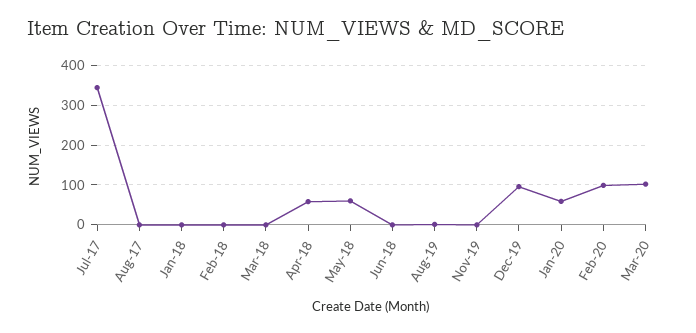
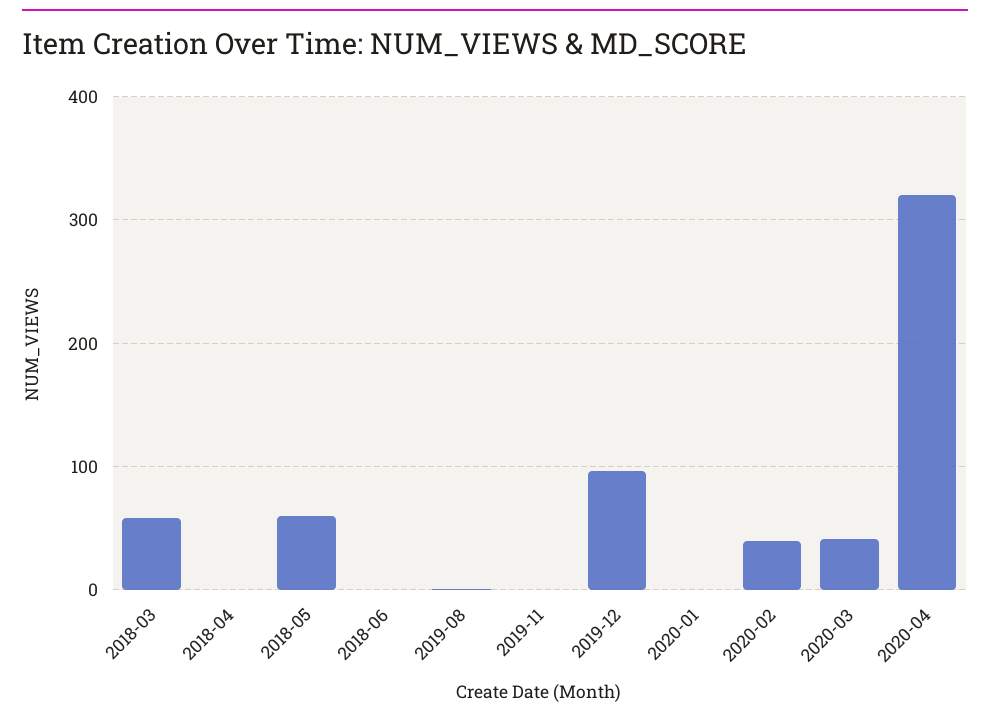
Jul-17: 340 -> none
Aug-17: 0 -> none
Jan-18: 0 -> none
Feb-18: 0 -> none
Mar-18: 0 -> 60
Apr-18: 60 -> 0
Jan-20: 60 -> 0
Feb-20: 100 -> 40
Mar-20: 100 -> 40
2020-04: none -> 320

